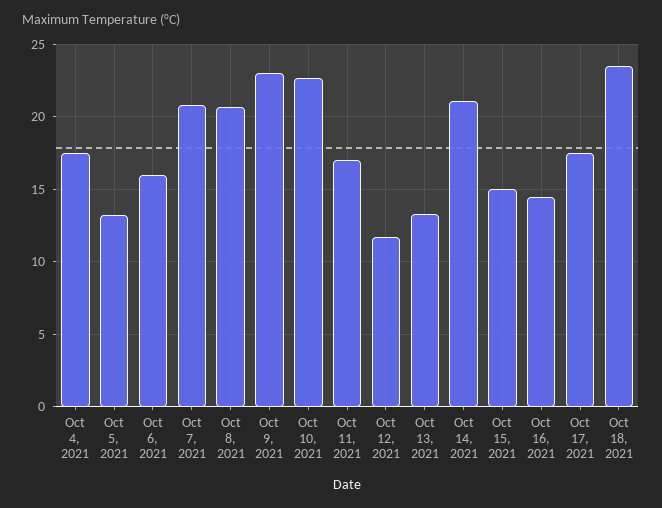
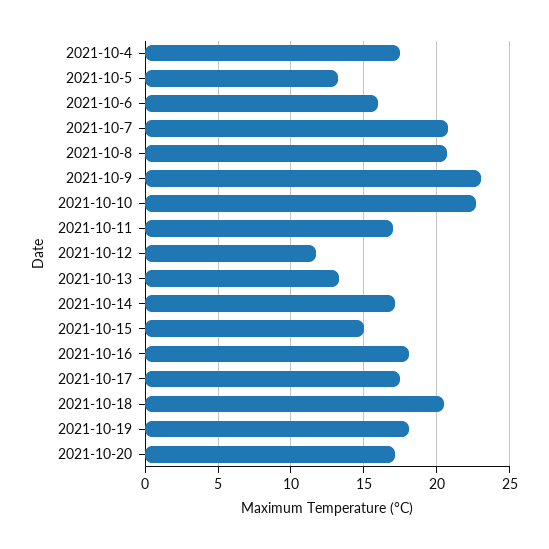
Oct 14, 2021: 21 -> 17
Oct 16, 2021: 14.5 -> 18
Oct 18, 2021: 23.5 -> 20.5
2021-10-19: none -> 18
2021-10-20: none -> 17

